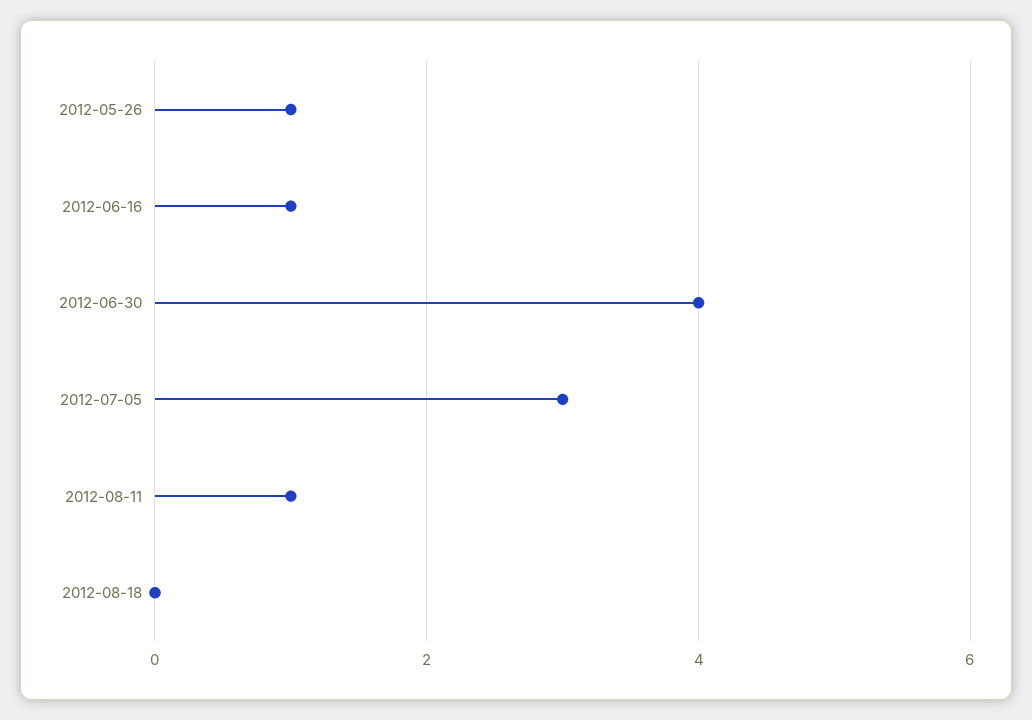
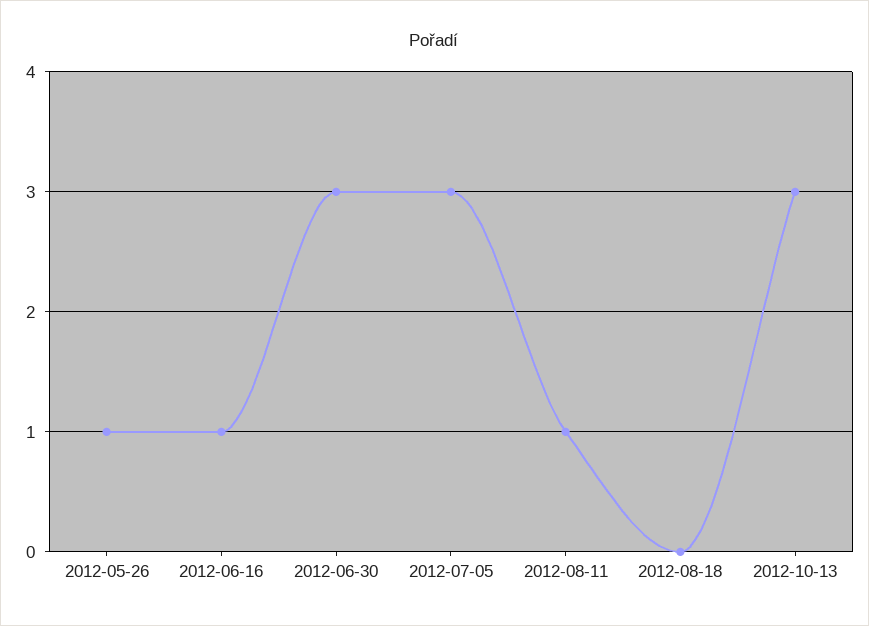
2012-06-30: 4 -> 3
2012-10-13: none -> 3

